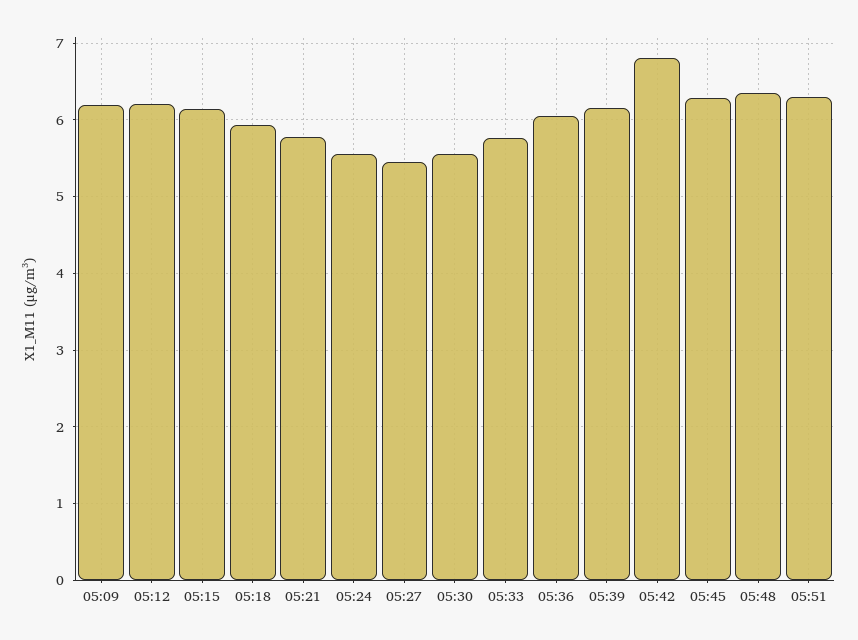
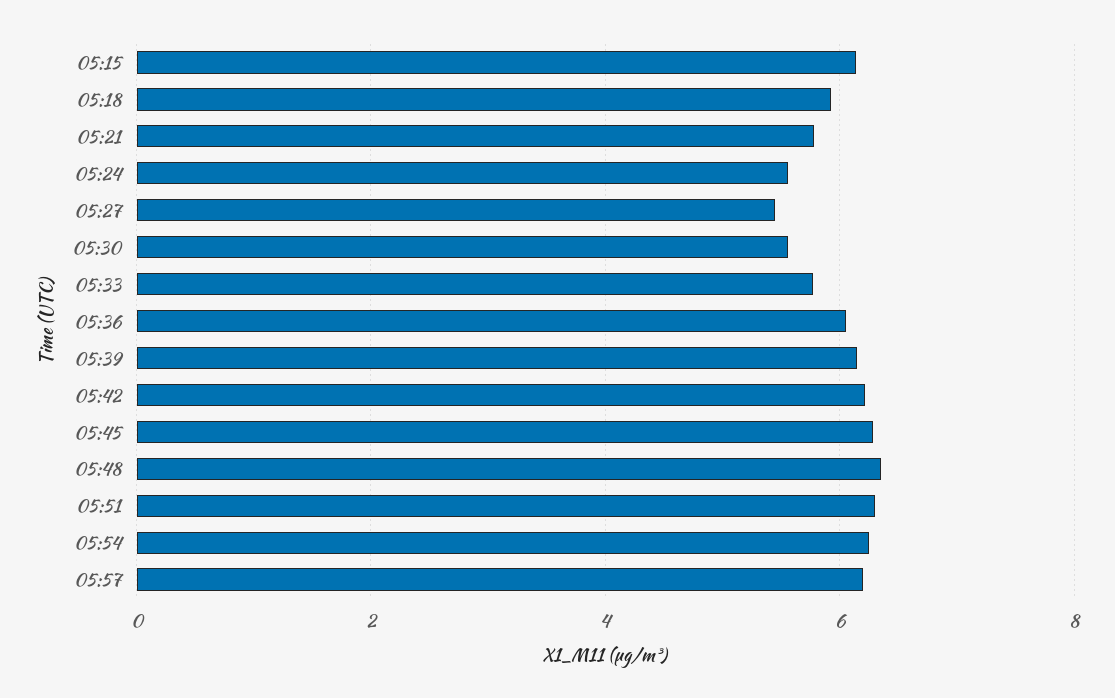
05:09: 6.2 -> none
05:12: 6.2 -> none
05:42: 6.8 -> 6.2
05:54: none -> 6.2
05:57: none -> 6.2

